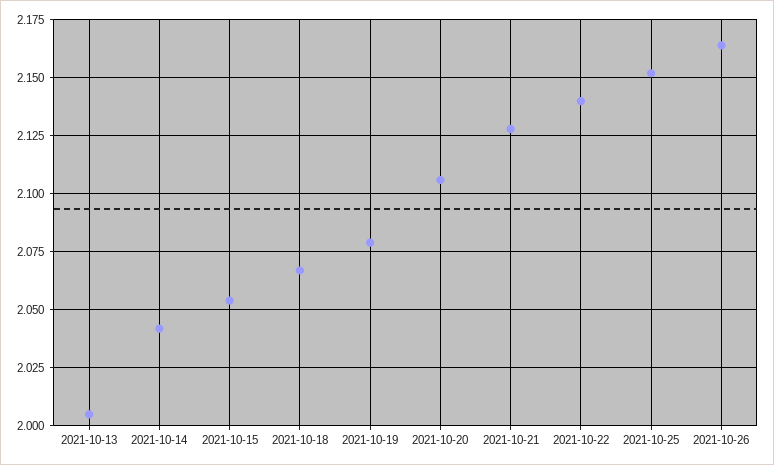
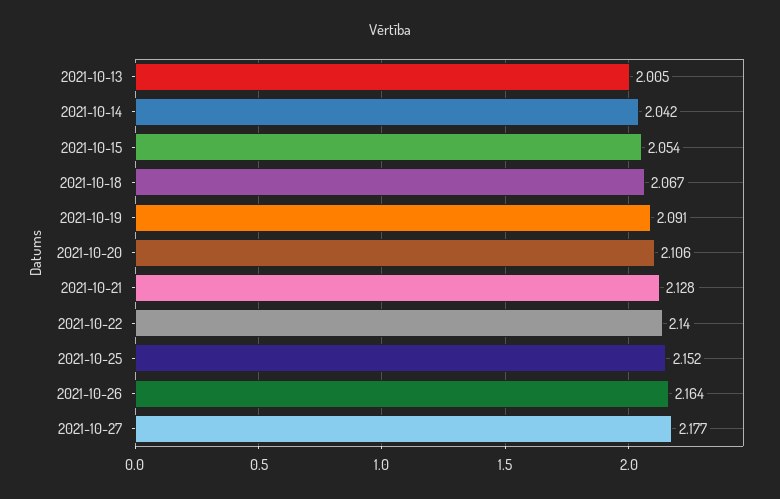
2021-10-19: 2.08 -> 2.091
2021-10-27: none -> 2.177

